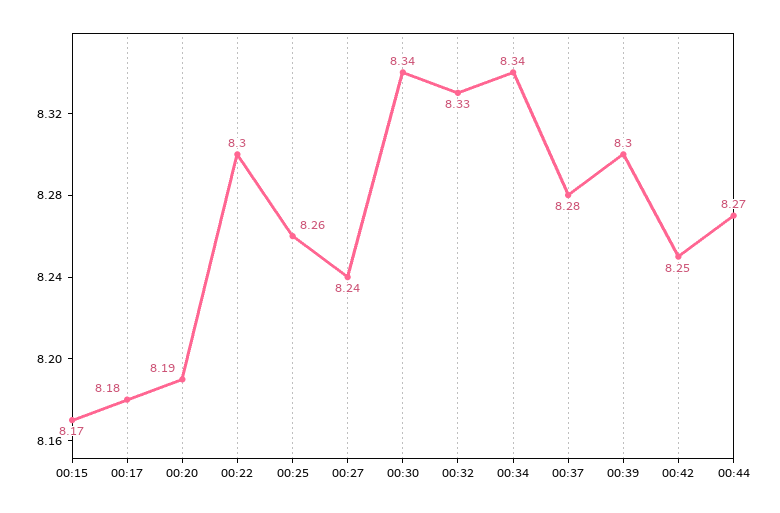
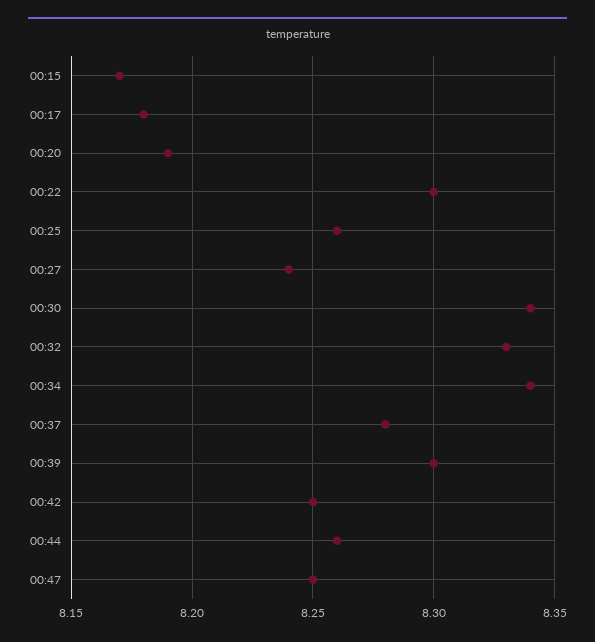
00:44: 8.27 -> 8.26
00:47: none -> 8.25

